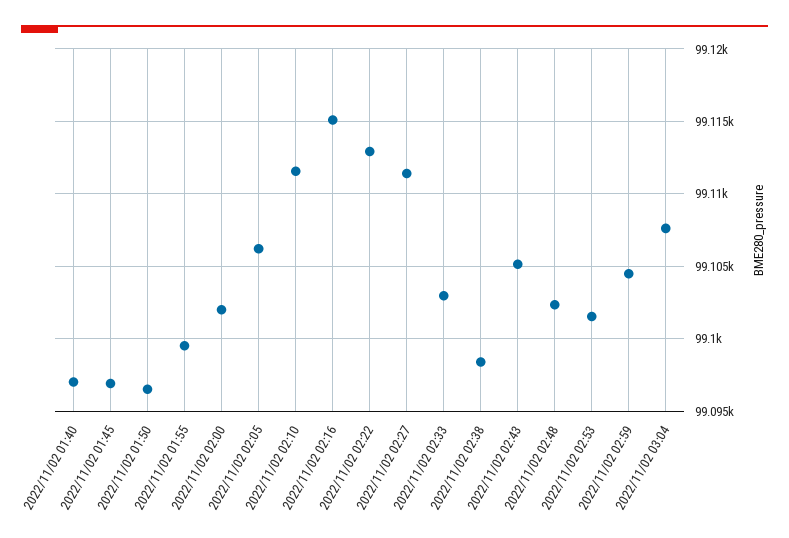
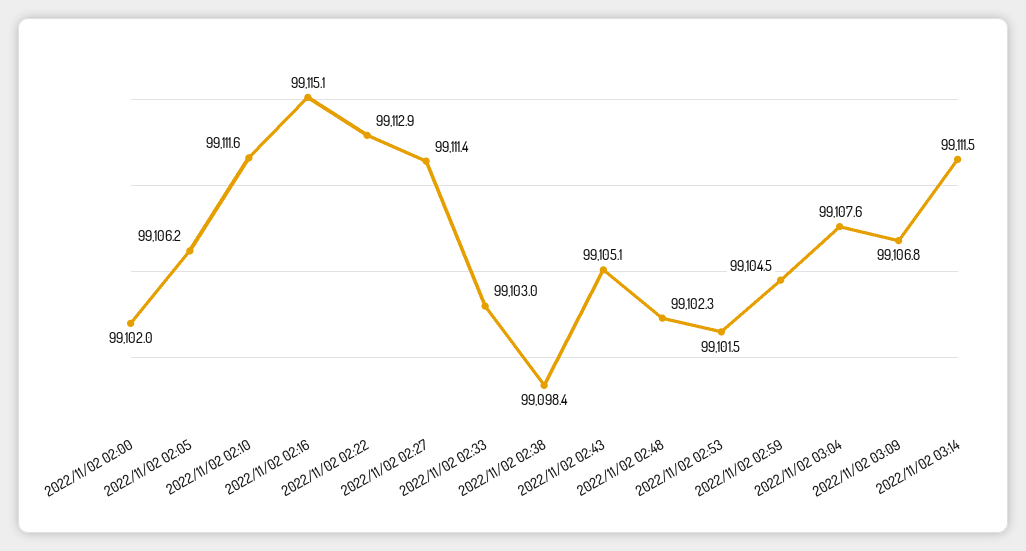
2022/11/02 01:40: 99097 -> none
2022/11/02 01:45: 99097 -> none
2022/11/02 01:50: 99096.5 -> none
2022/11/02 01:55: 99099.5 -> none
2022/11/02 03:09: none -> 99106.8
2022/11/02 03:14: none -> 99111.5

